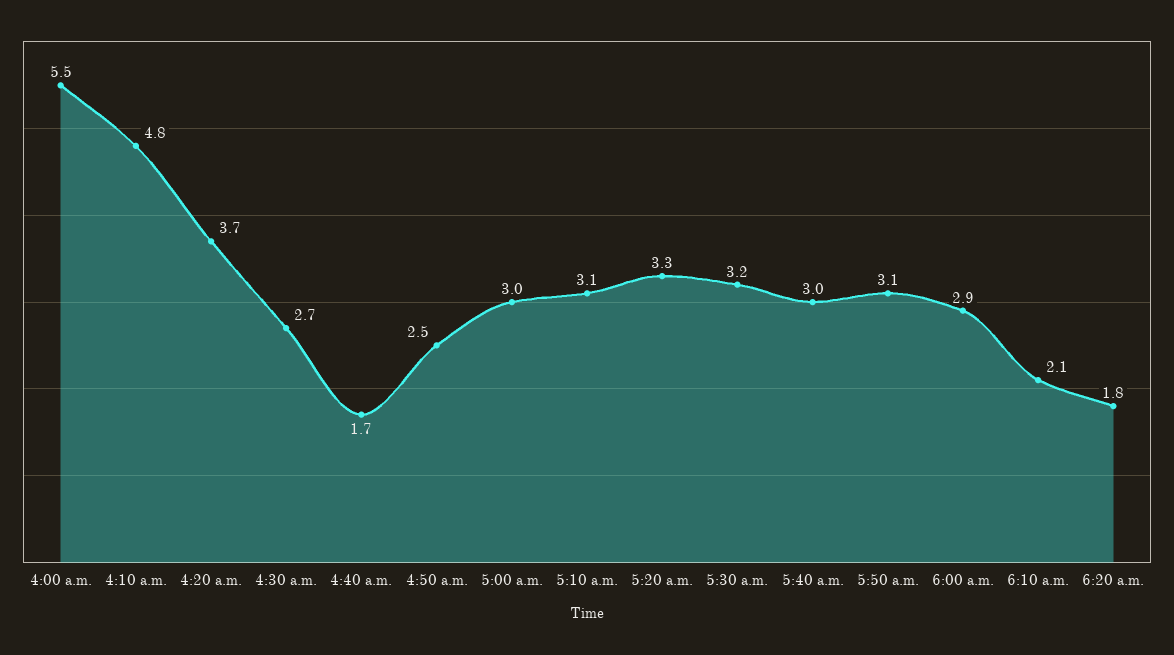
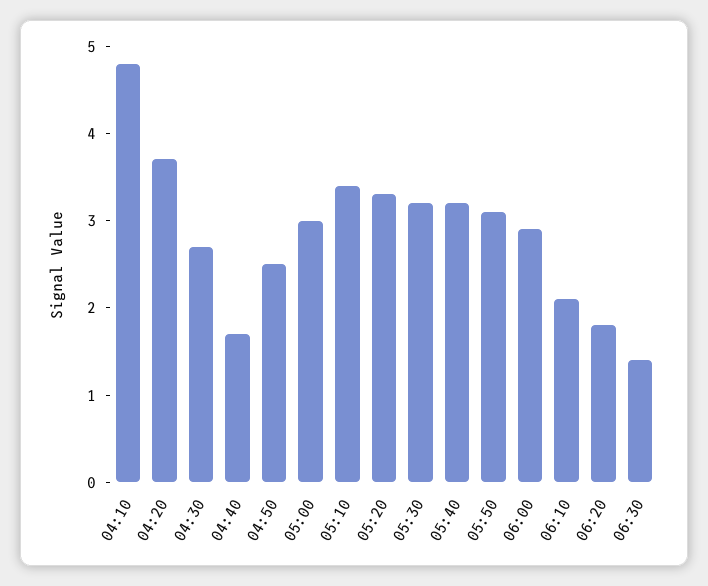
4:00 a.m.: 5.5 -> none
5:10 a.m.: 3.1 -> 3.4
5:40 a.m.: 3 -> 3.2
06:30: none -> 1.4

